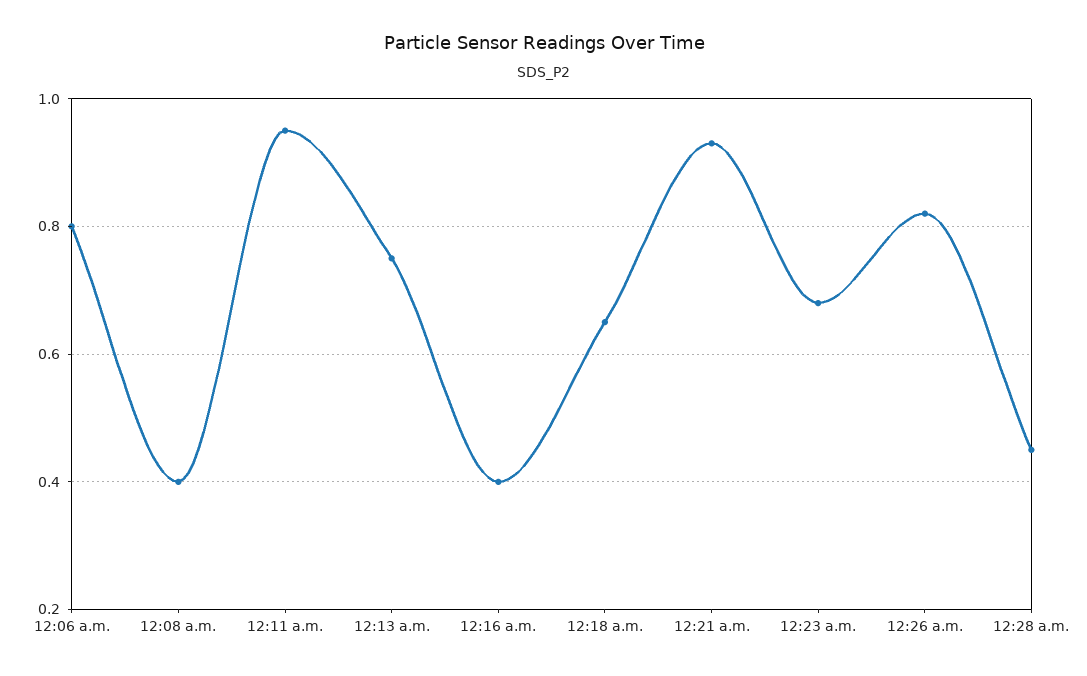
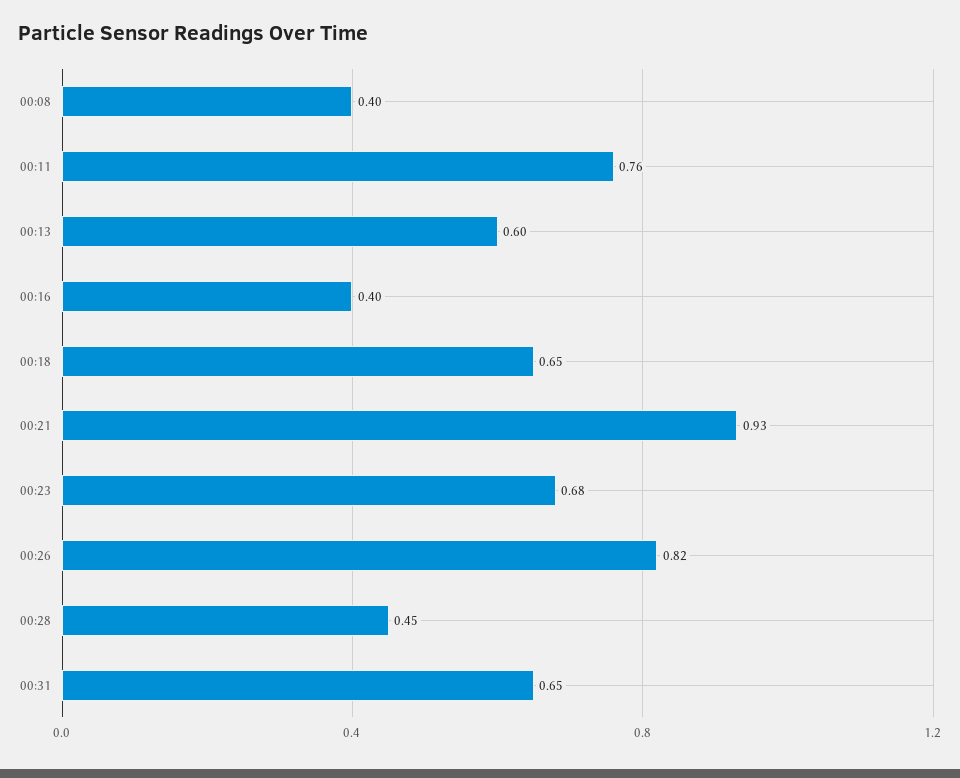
12:06 a.m.: 0.8 -> none
12:11 a.m.: 0.95 -> 0.76
12:13 a.m.: 0.75 -> 0.6
00:31: none -> 0.65

